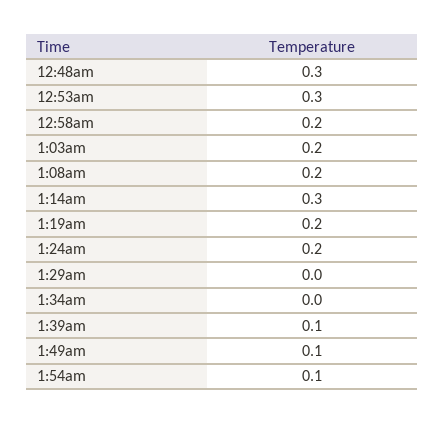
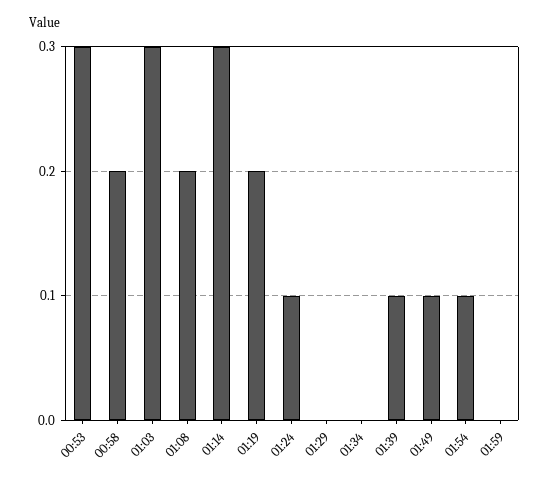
12:48am: 0.3 -> none
1:03am: 0.2 -> 0.3
1:24am: 0.2 -> 0.1
01:59: none -> 0

